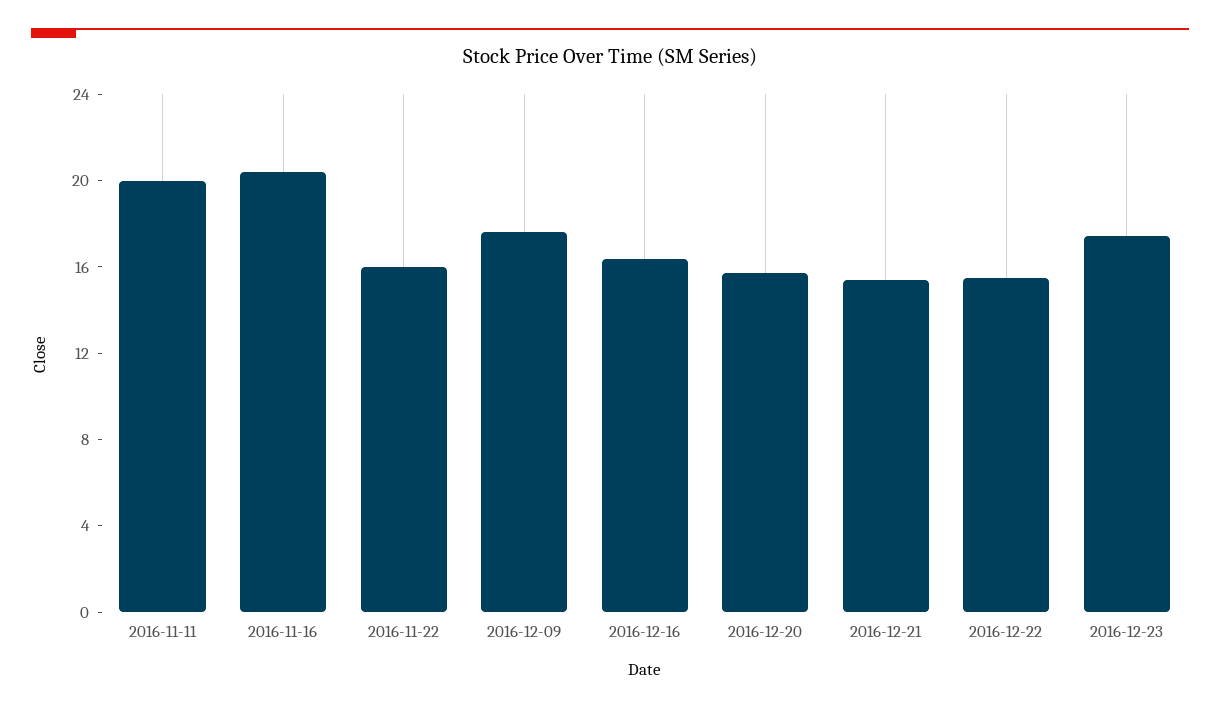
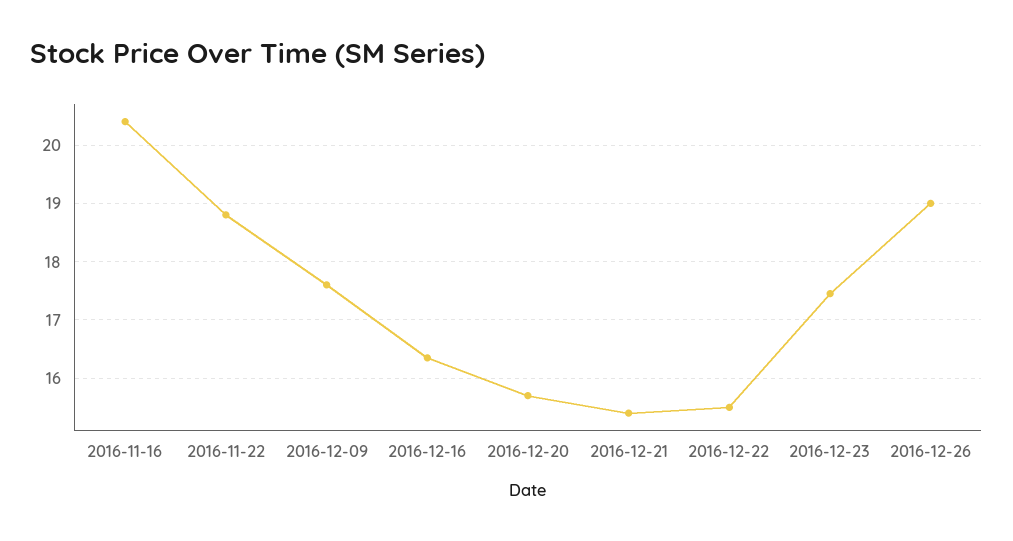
2016-11-11: 20 -> none
2016-11-22: 16 -> 18.8
2016-12-26: none -> 19

